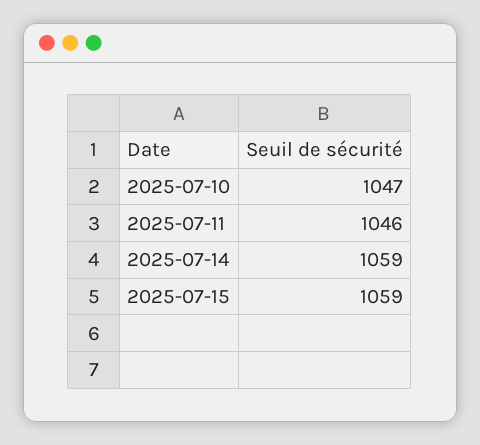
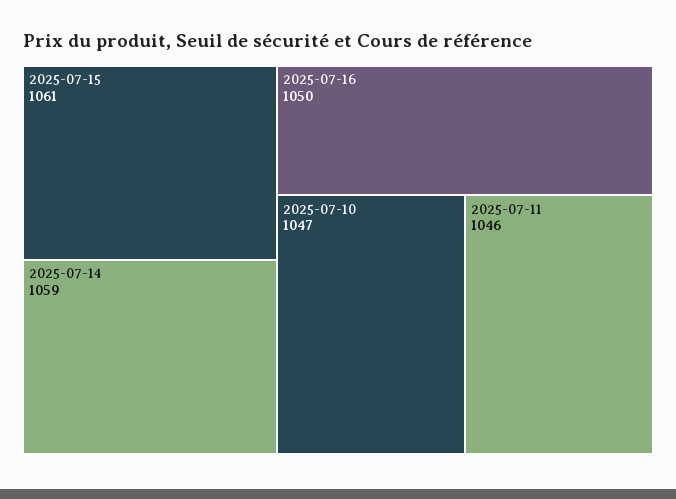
2025-07-15: 1059 -> 1061
2025-07-16: none -> 1050

